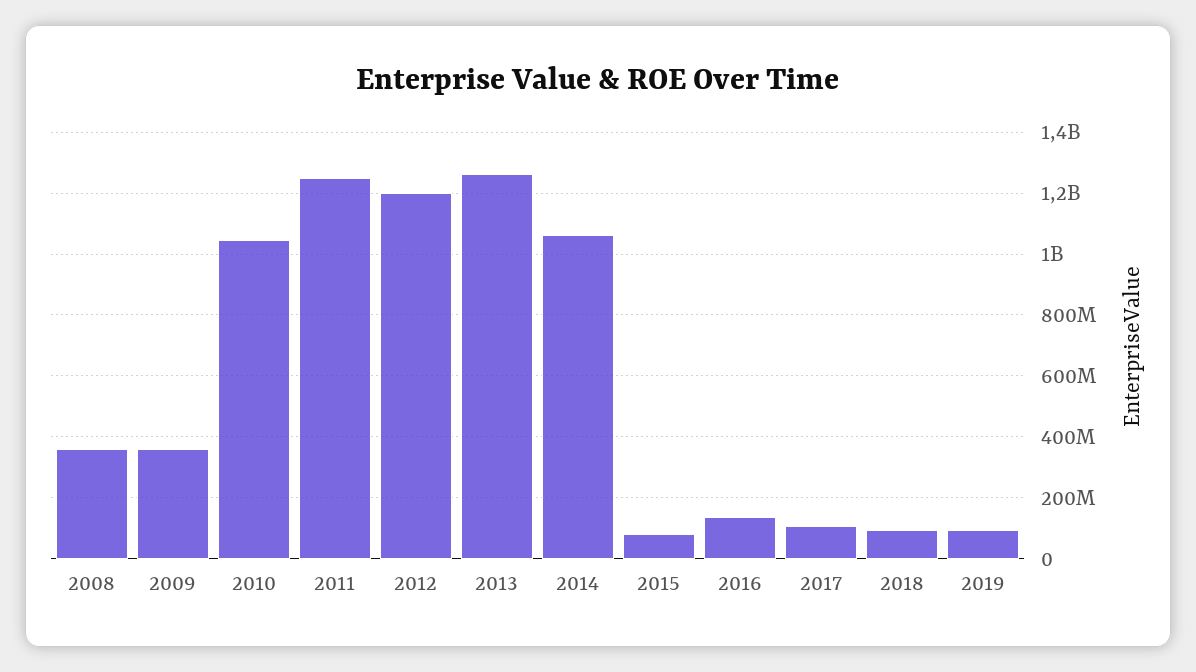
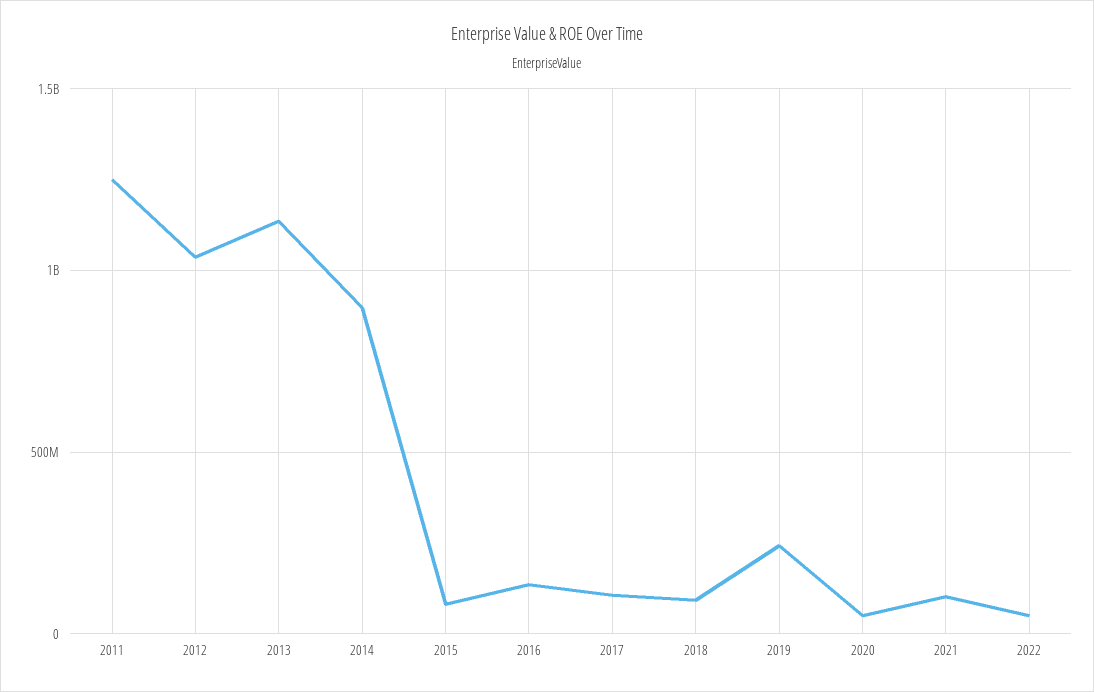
2008: 360000000 -> none
2009: 360000000 -> none
2010: 1040000000 -> none
2012: 1200000000 -> 1050000000
2013: 1260000000 -> 1150000000
2014: 1060000000 -> 900000000
2019: 100000000 -> 250000000
2020: none -> 50000000
2021: none -> 100000000
2022: none -> 50000000

